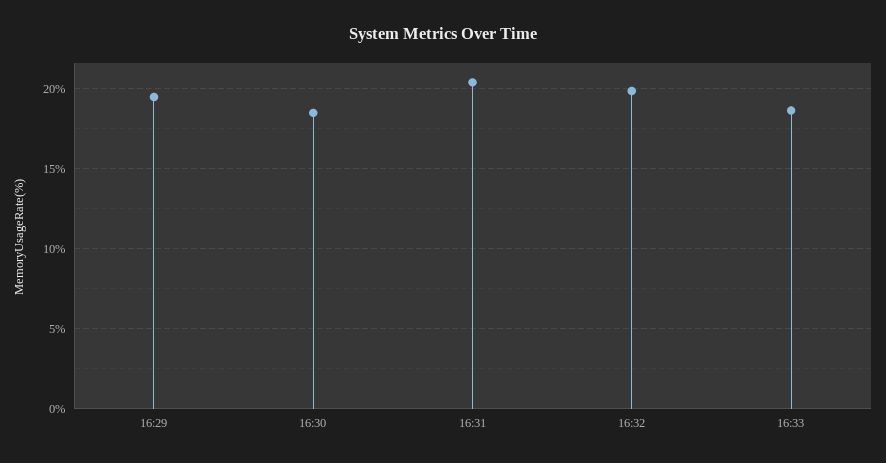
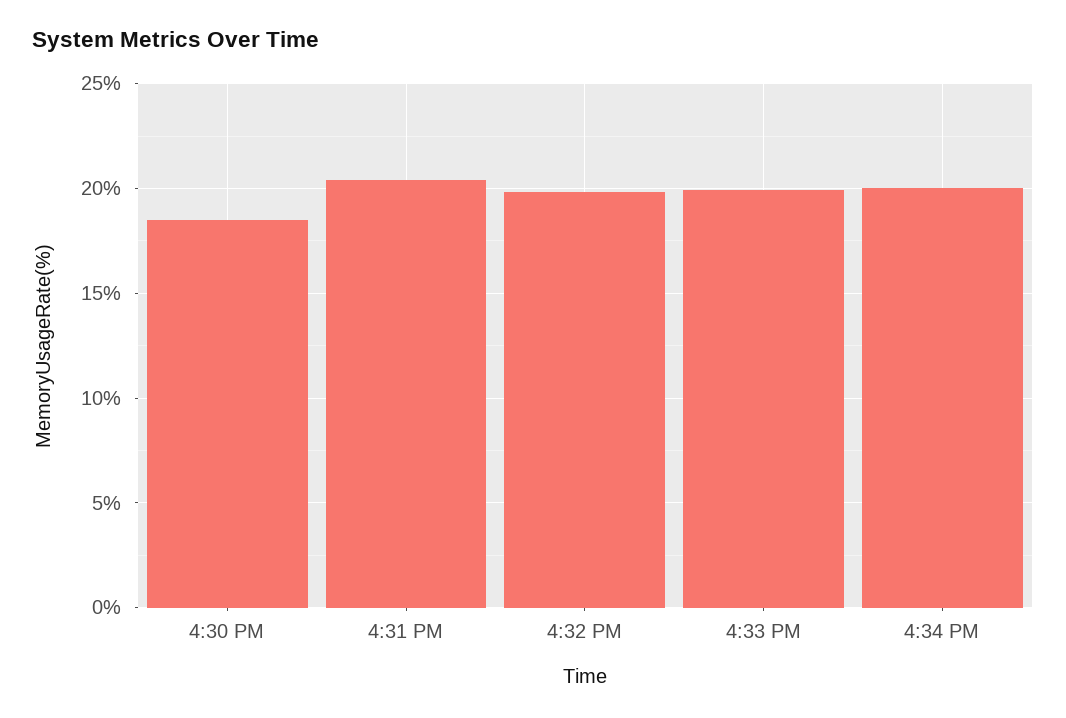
16:29: 19.5 -> none
16:33: 18.5 -> 20
4:34 PM: none -> 20

